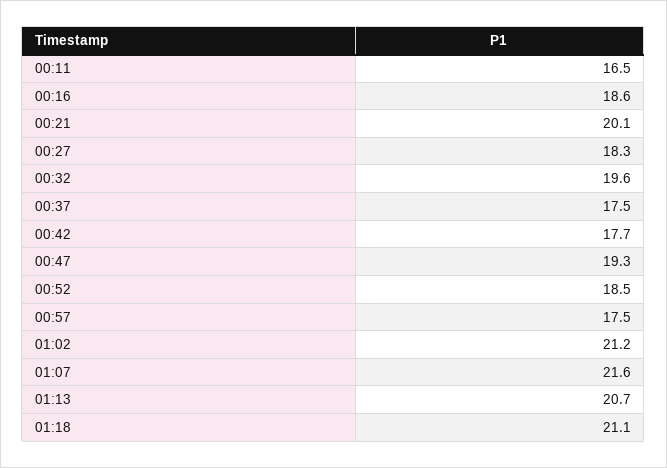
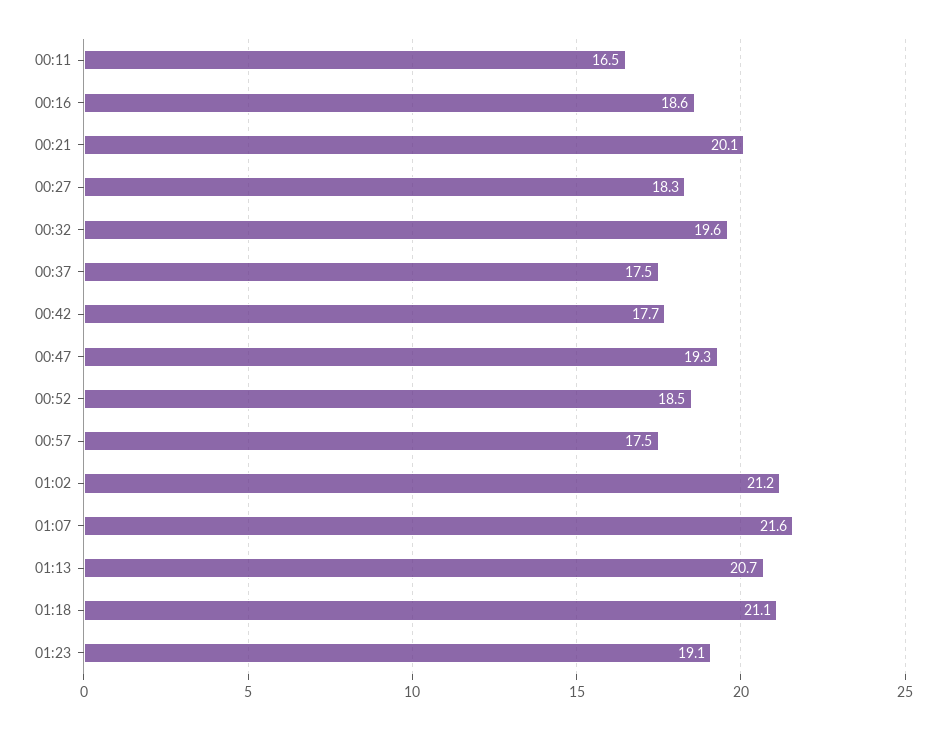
01:23: none -> 19.1

